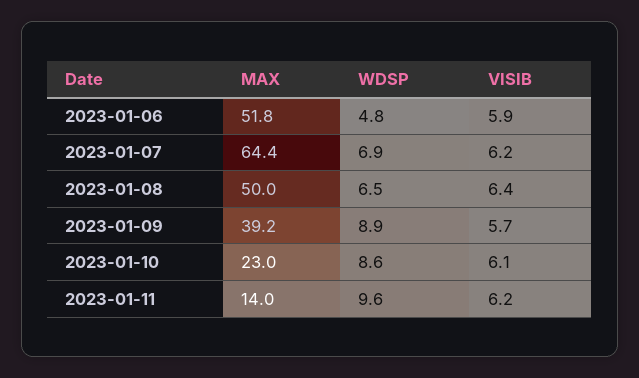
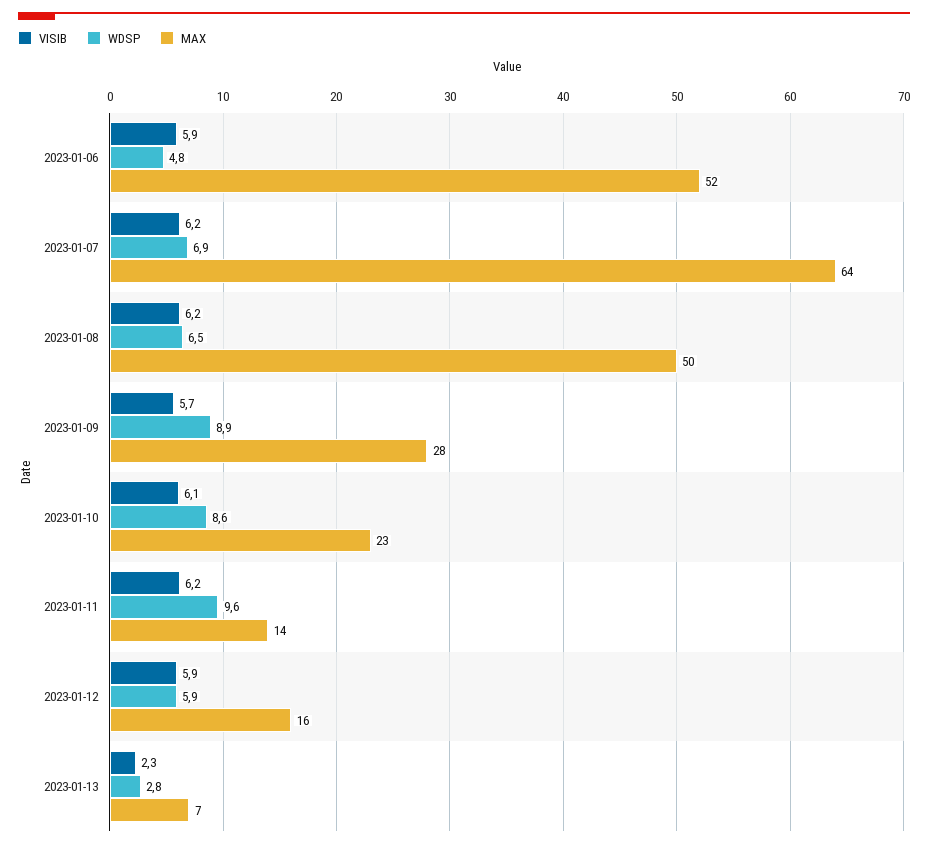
VISIB, 2023-01-08: 6.4 -> 6.2
MAX, 2023-01-09: 39.2 -> 28
VISIB, 2023-01-12: none -> 5.9
WDSP, 2023-01-12: none -> 5.9
MAX, 2023-01-12: none -> 16
VISIB, 2023-01-13: none -> 2.3
WDSP, 2023-01-13: none -> 2.8
MAX, 2023-01-13: none -> 7

